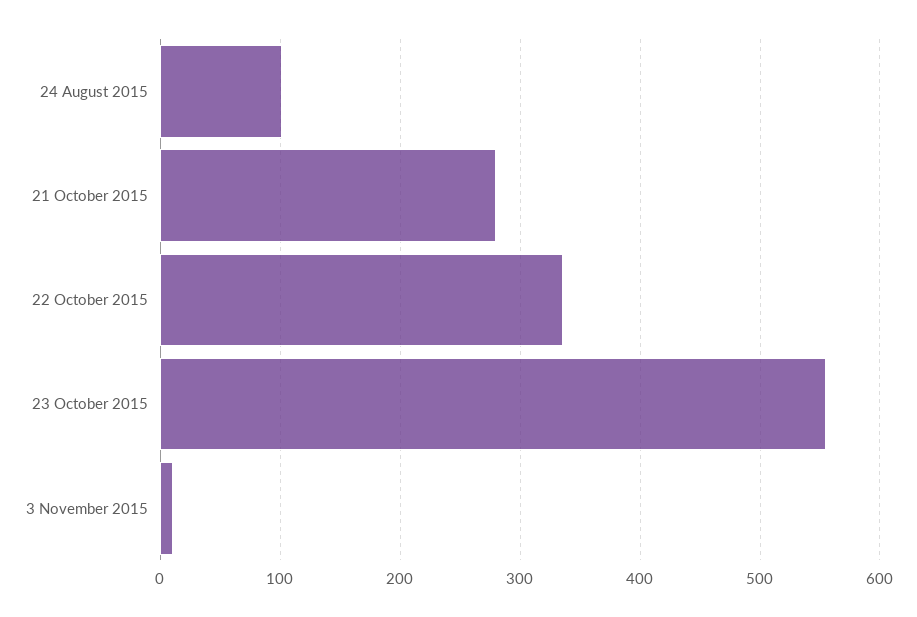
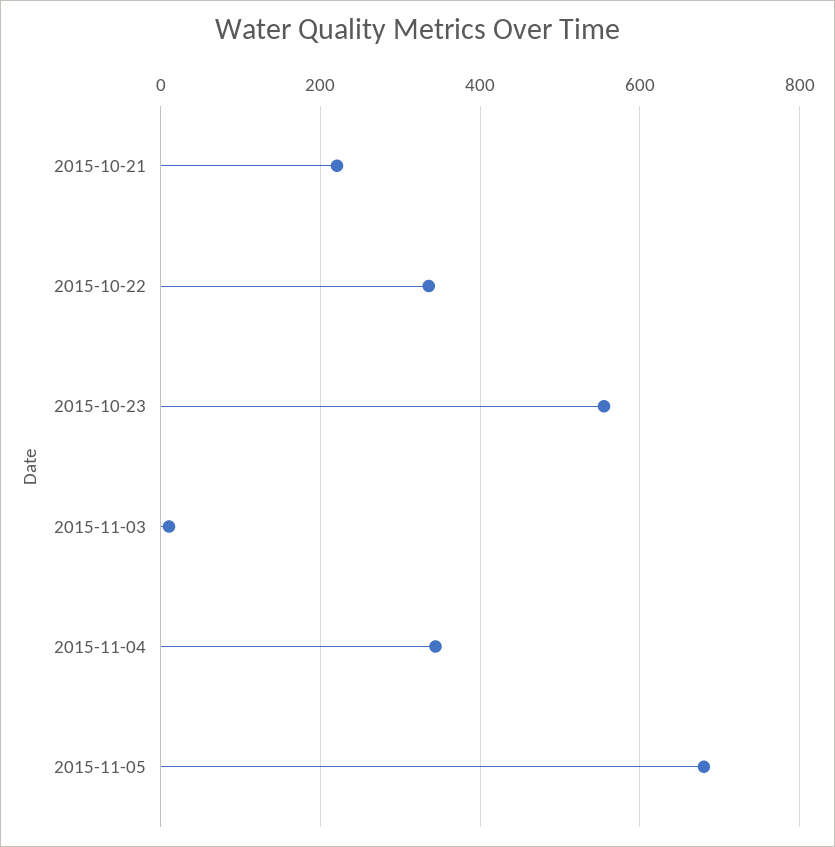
24 August 2015: 100 -> none
21 October 2015: 280 -> 220
2015-11-04: none -> 340
2015-11-05: none -> 680

